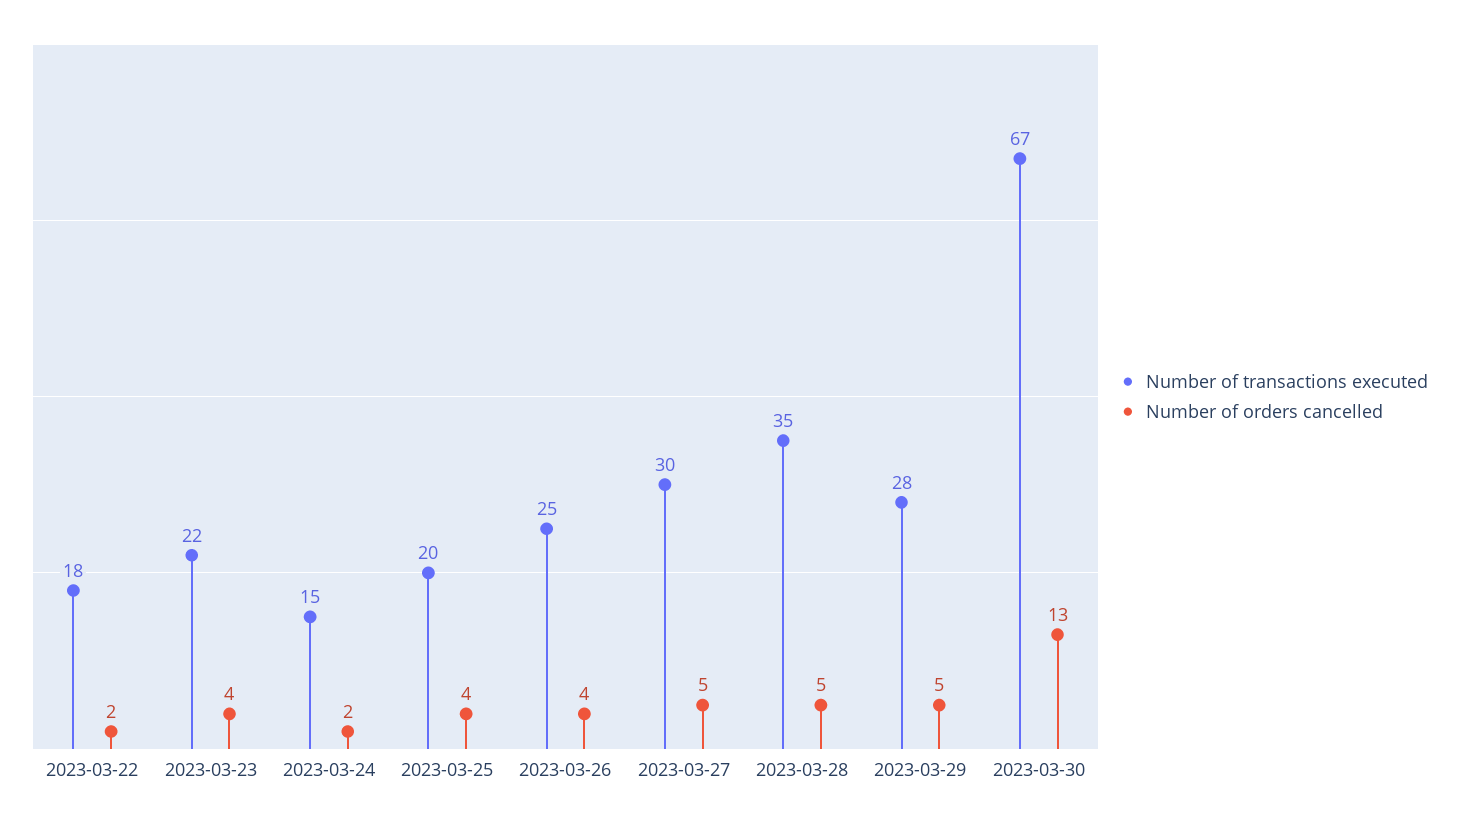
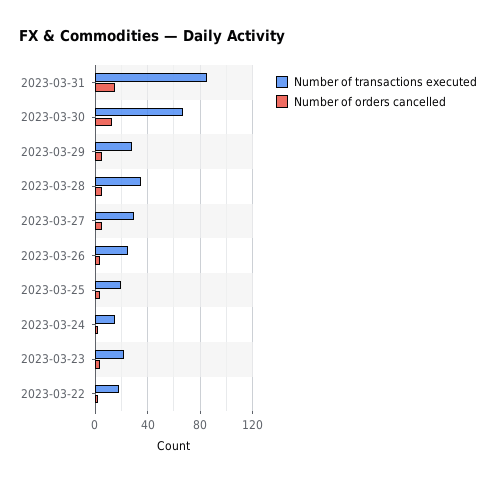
Number of transactions executed, 2023-03-31: none -> 85
Number of orders cancelled, 2023-03-31: none -> 15

